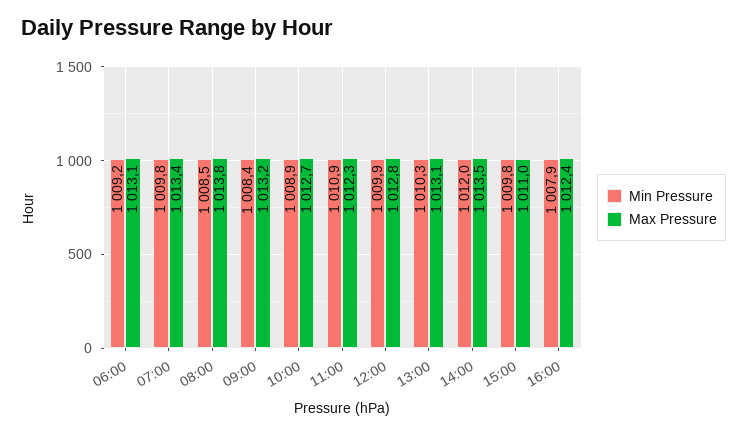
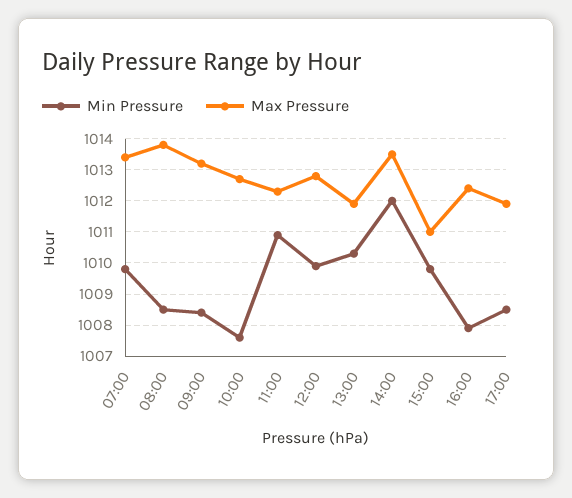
Min Pressure, 06:00: 1009.2 -> none
Max Pressure, 06:00: 1013.1 -> none
Min Pressure, 10:00: 1008.9 -> 1007.5
Max Pressure, 13:00: 1013.1 -> 1012
Min Pressure, 17:00: none -> 1008.5
Max Pressure, 17:00: none -> 1012

